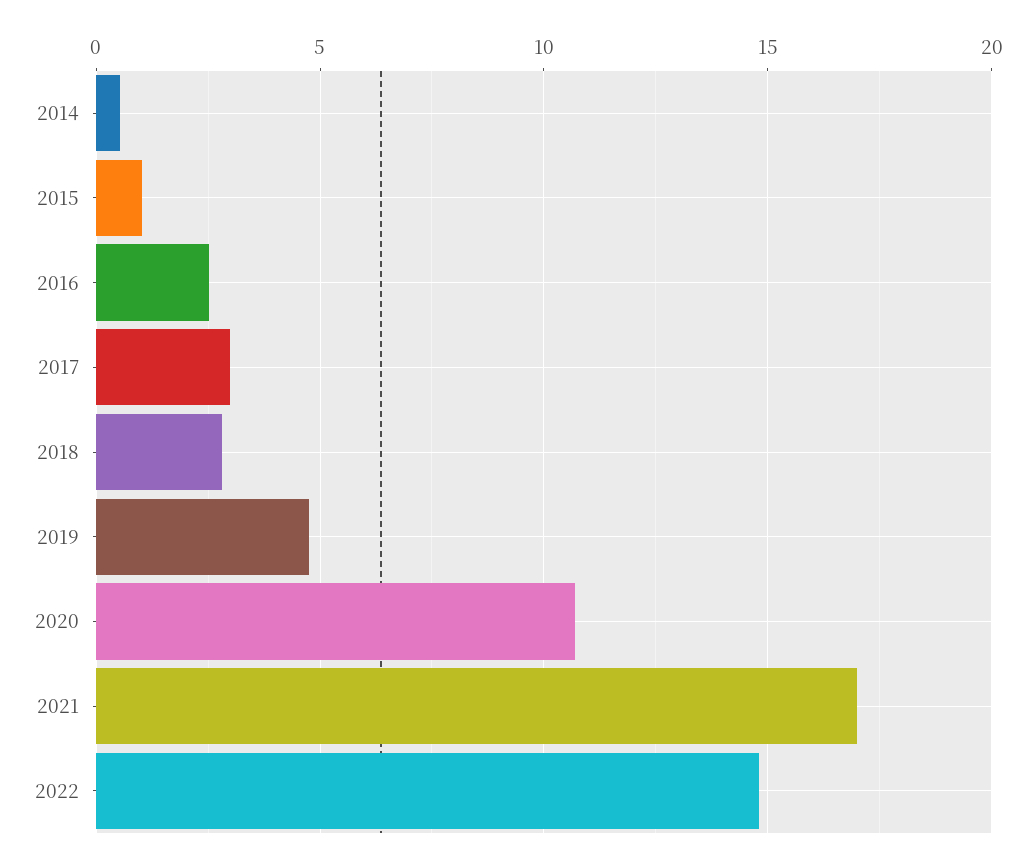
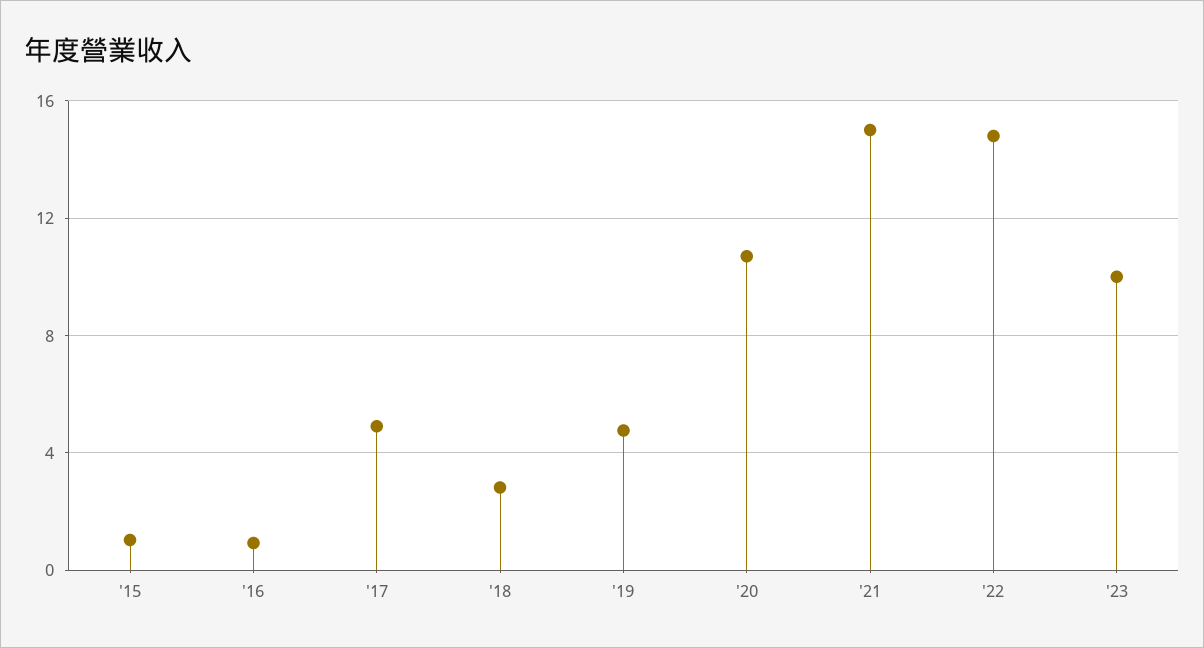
2014: 0.5 -> none
2016: 2.5 -> 1
2017: 3 -> 5
2021: 17 -> 15
'23: none -> 10

